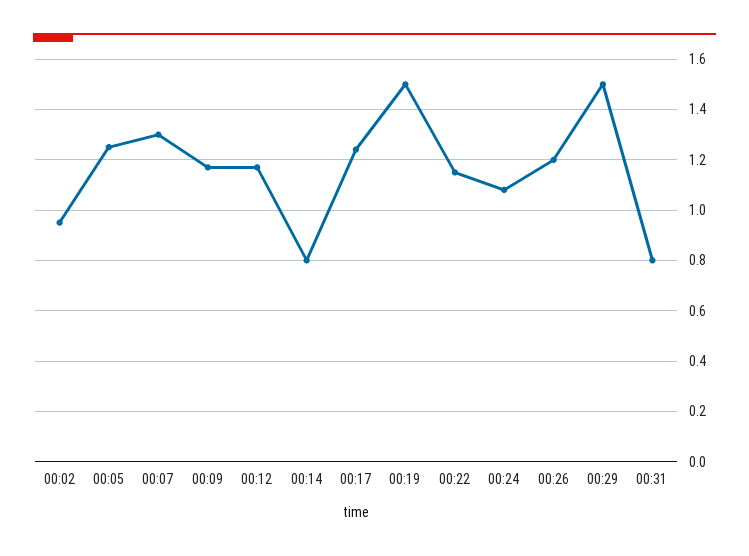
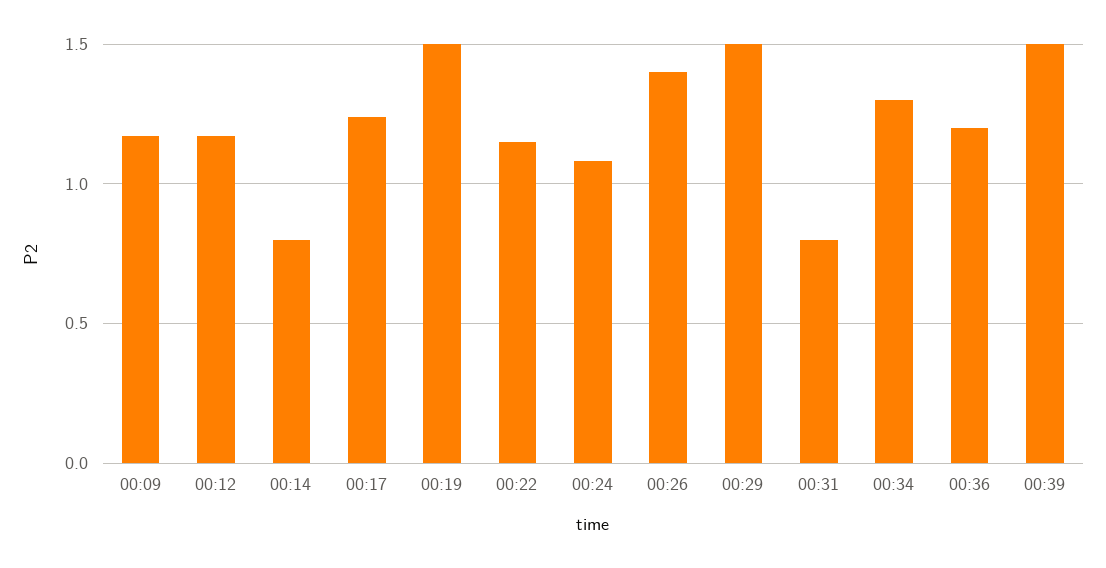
00:02: 0.95 -> none
00:05: 1.25 -> none
00:07: 1.3 -> none
00:26: 1.2 -> 1.4
00:34: none -> 1.3
00:36: none -> 1.2
00:39: none -> 1.5

